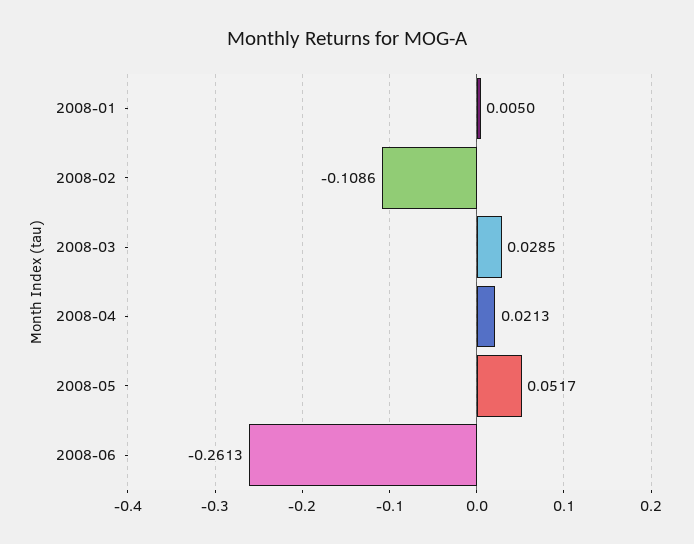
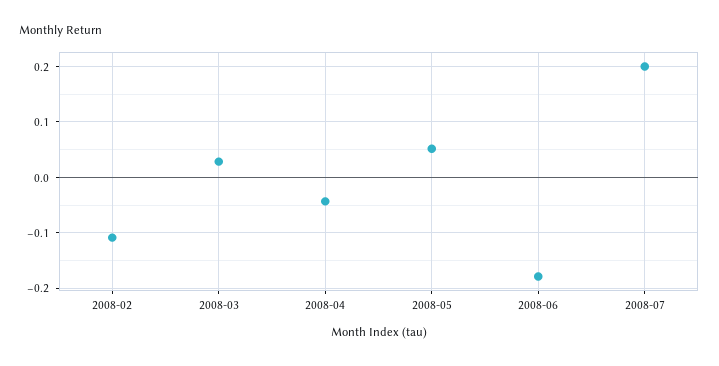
2008-01: 0.005 -> none
2008-04: 0.0213 -> -0.04
2008-06: -0.2613 -> -0.18
2008-07: none -> 0.2

